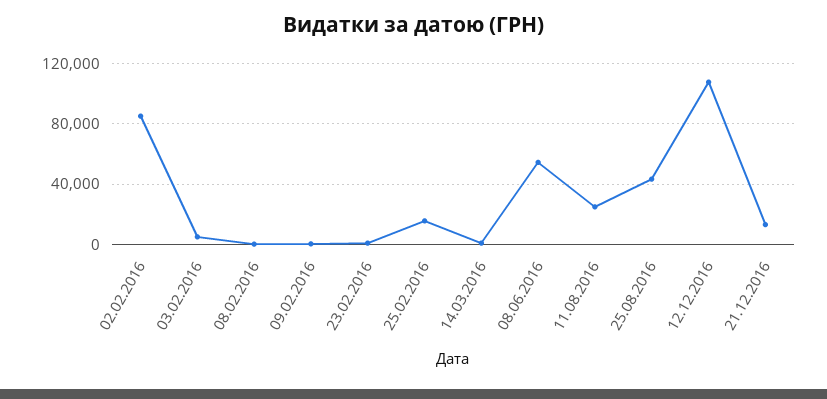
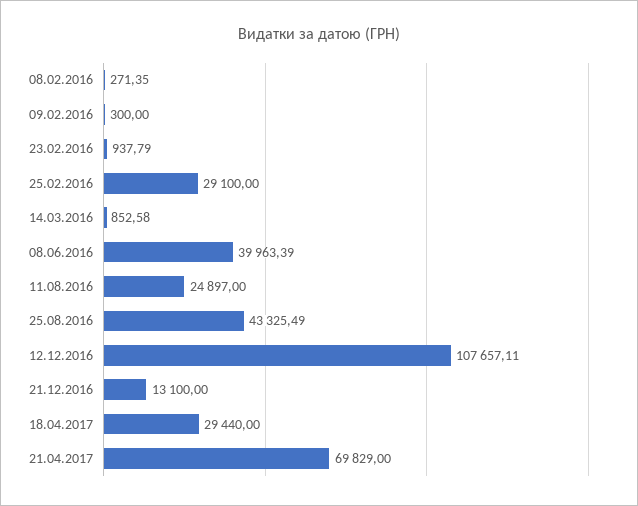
02.02.2016: 85000 -> none
03.02.2016: 5000 -> none
25.02.2016: 15000 -> 29100
08.06.2016: 55000 -> 39963.39
18.04.2017: none -> 29440
21.04.2017: none -> 69829

